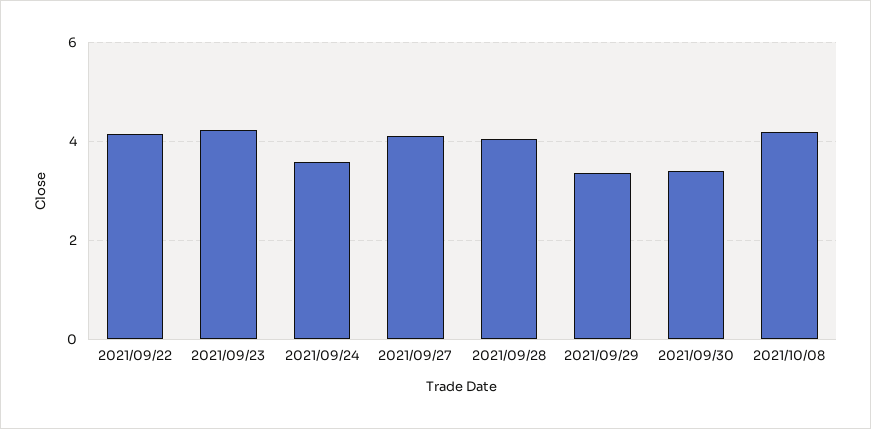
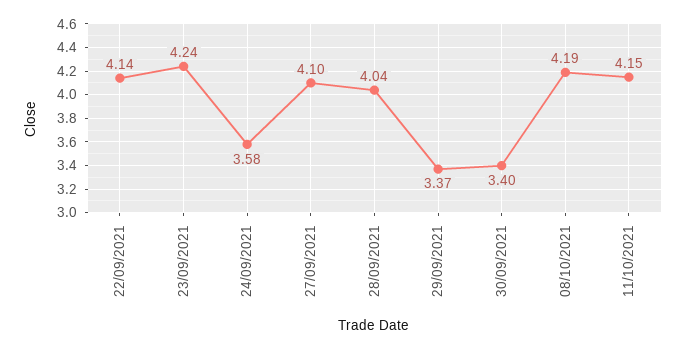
11/10/2021: none -> 4.15

